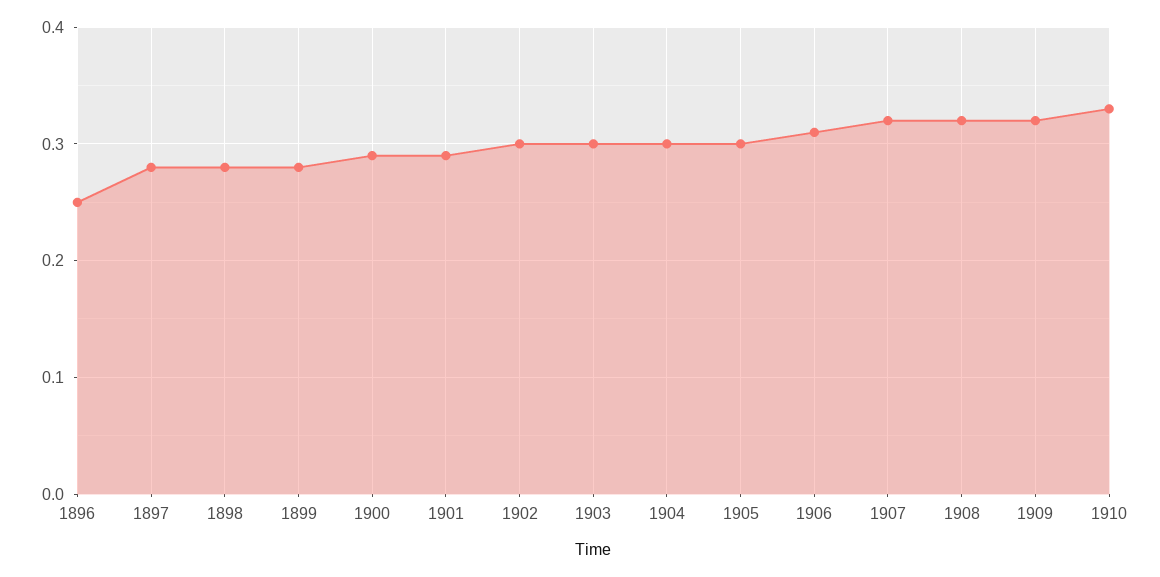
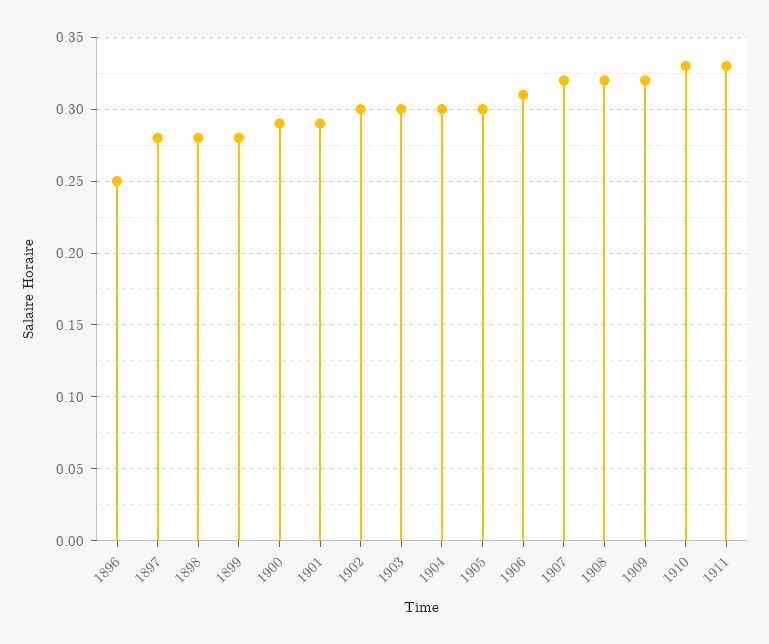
1911: none -> 0.33

